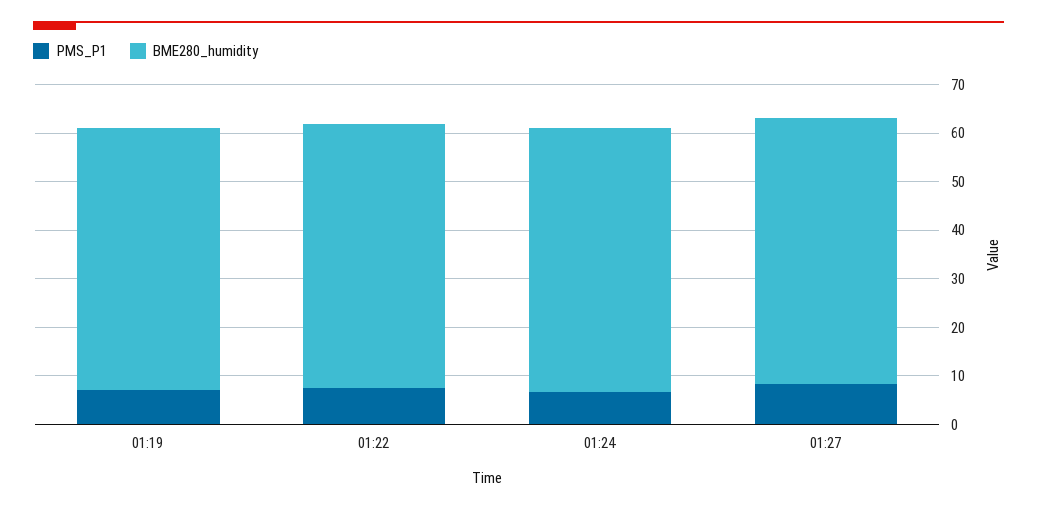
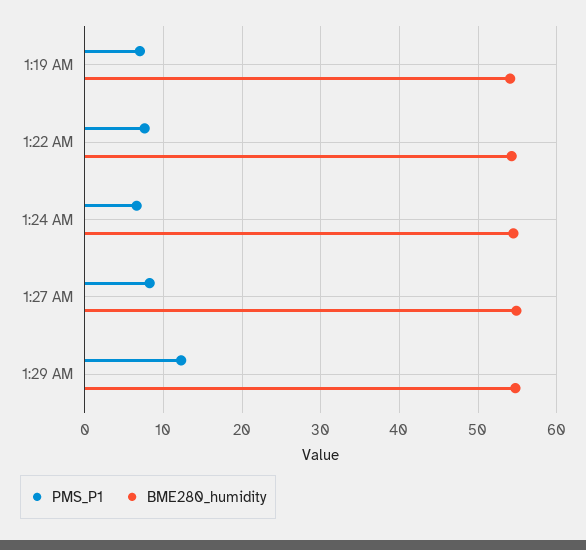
PMS_P1, 1:29 AM: none -> 12
BME280_humidity, 1:29 AM: none -> 55

